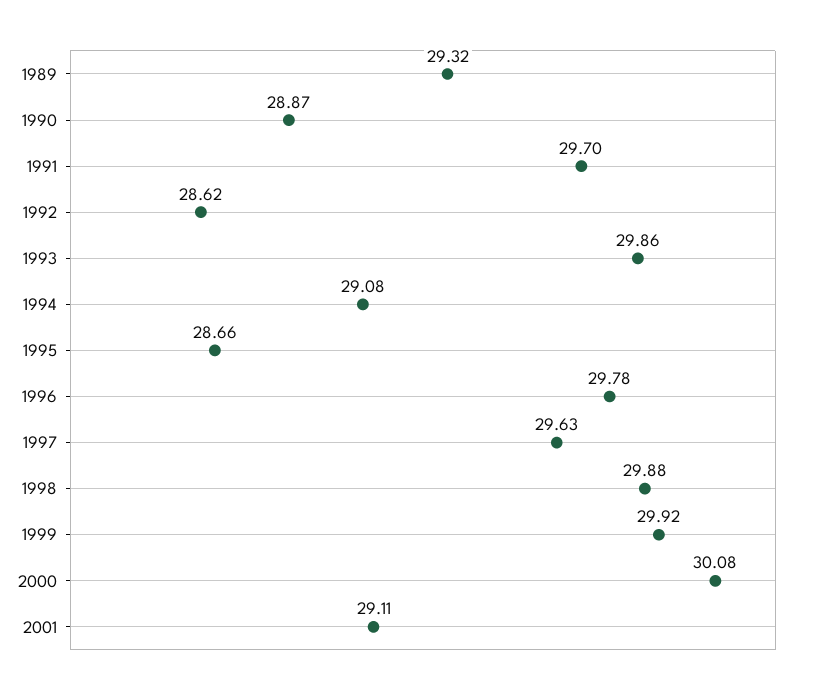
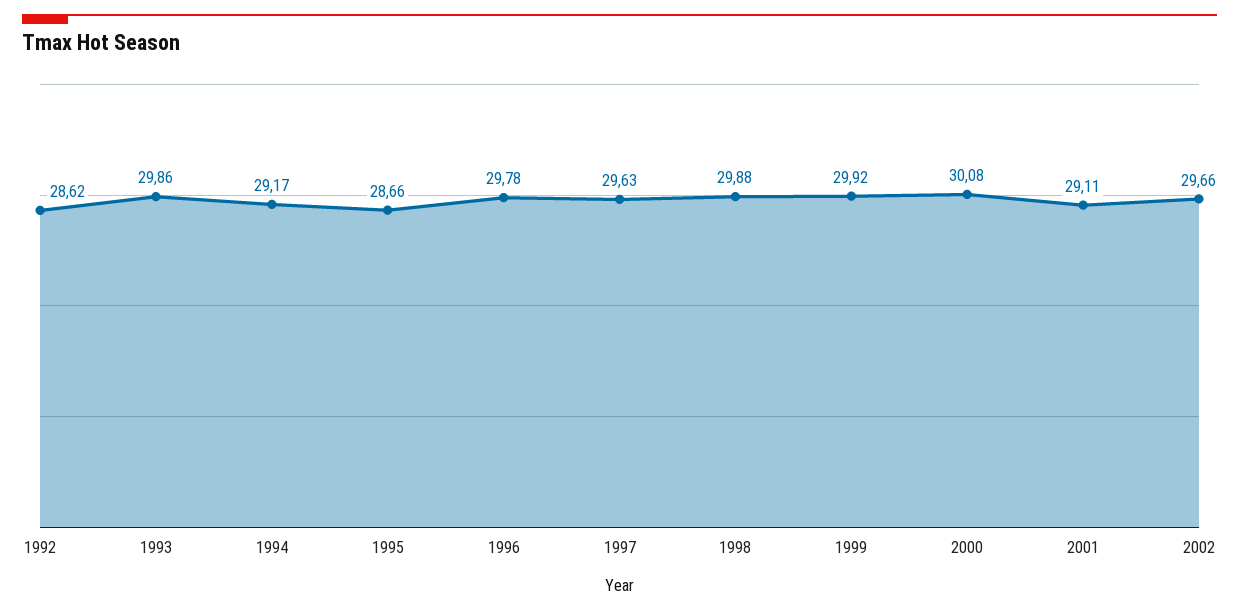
1989: 29.32 -> none
1990: 28.87 -> none
1991: 29.7 -> none
1994: 29.08 -> 29.17
2002: none -> 29.66

